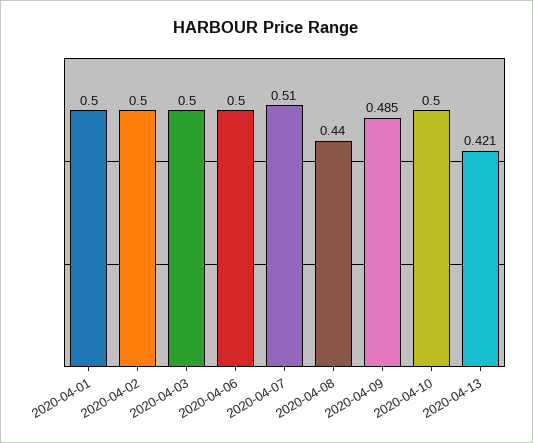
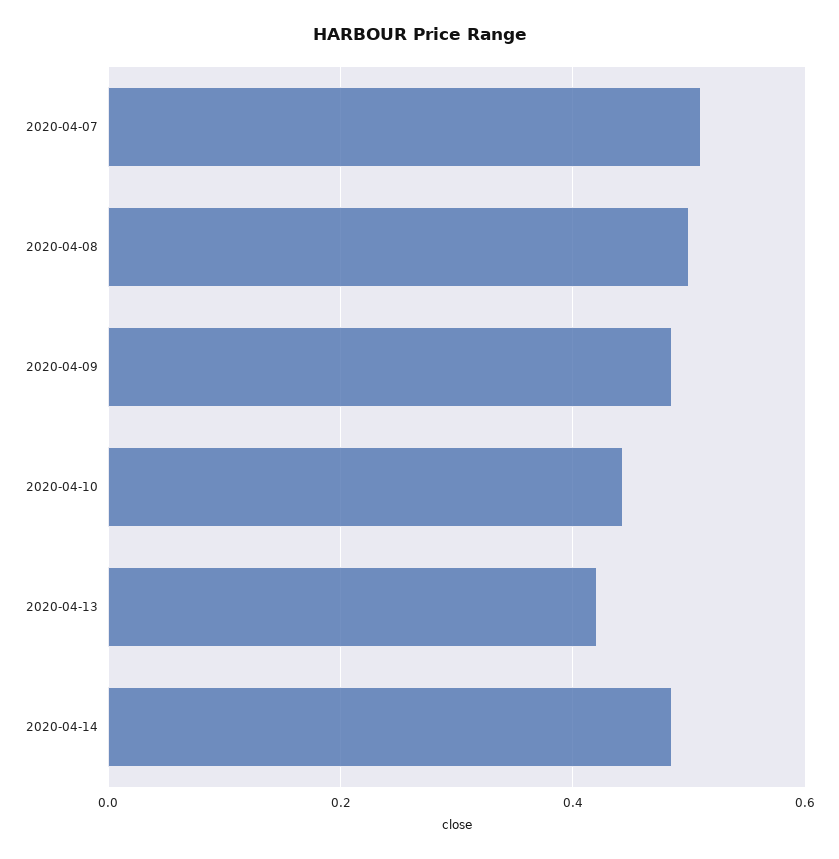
2020-04-01: 0.5 -> none
2020-04-02: 0.5 -> none
2020-04-03: 0.5 -> none
2020-04-06: 0.5 -> none
2020-04-08: 0.44 -> 0.5
2020-04-10: 0.5 -> 0.44
2020-04-14: none -> 0.48

